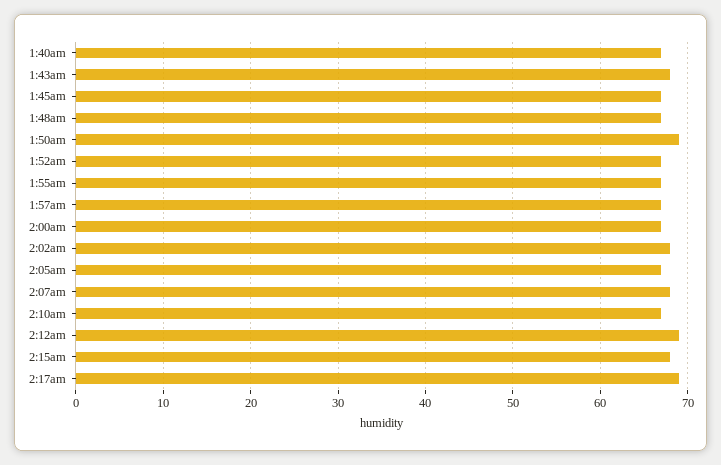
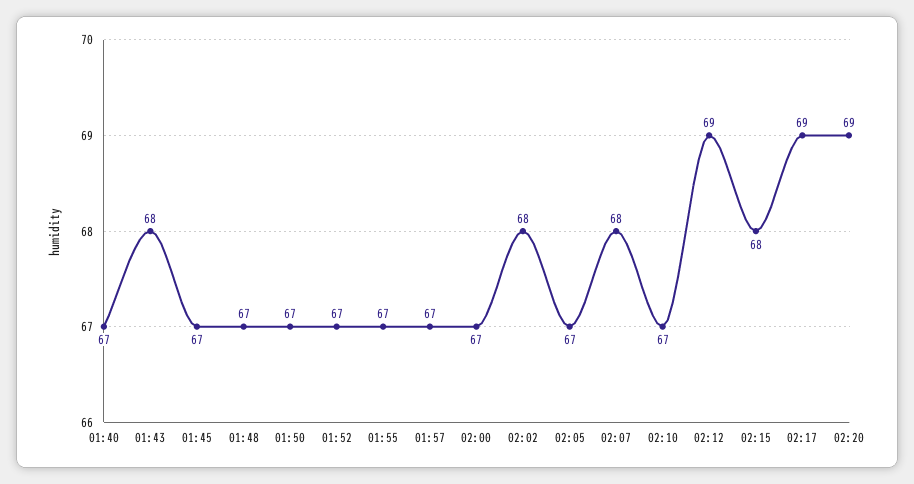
1:50am: 69 -> 67
02:20: none -> 69

